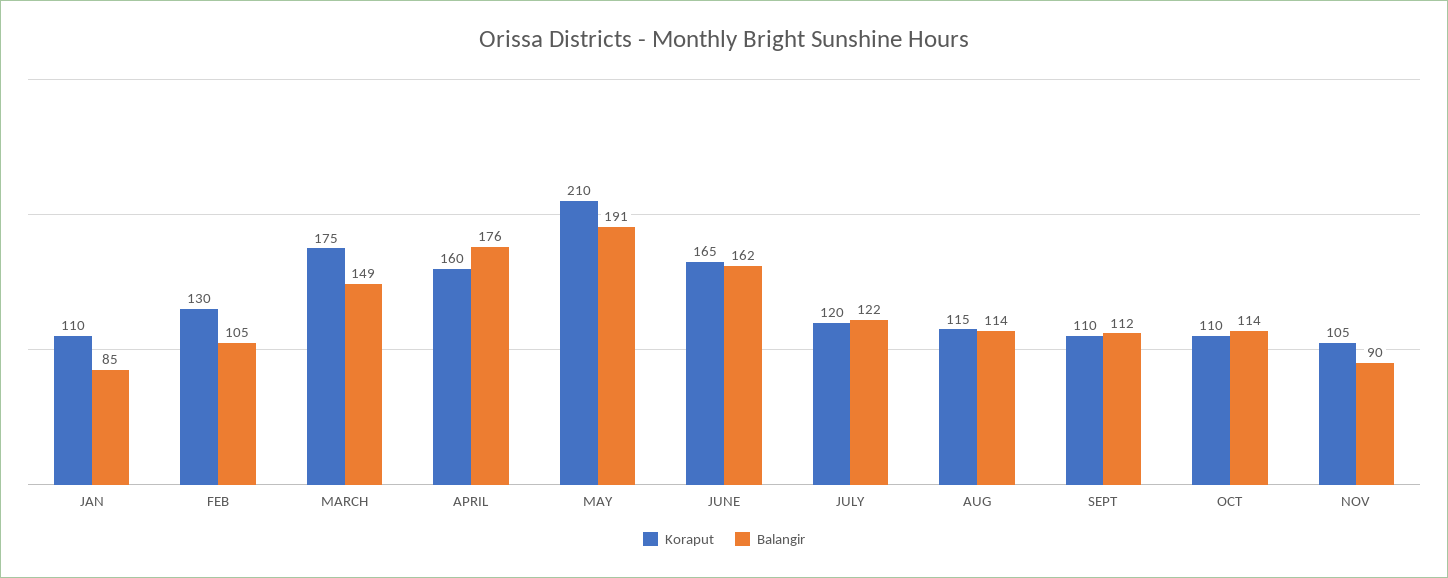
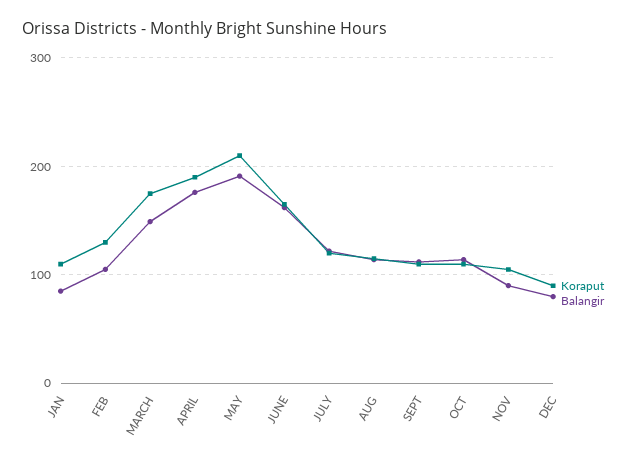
Koraput, APRIL: 160 -> 190
Koraput, DEC: none -> 90
Balangir, DEC: none -> 80

